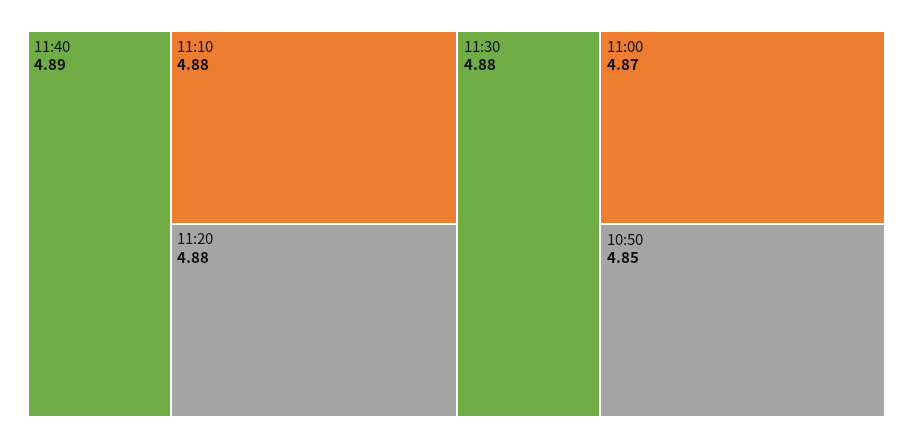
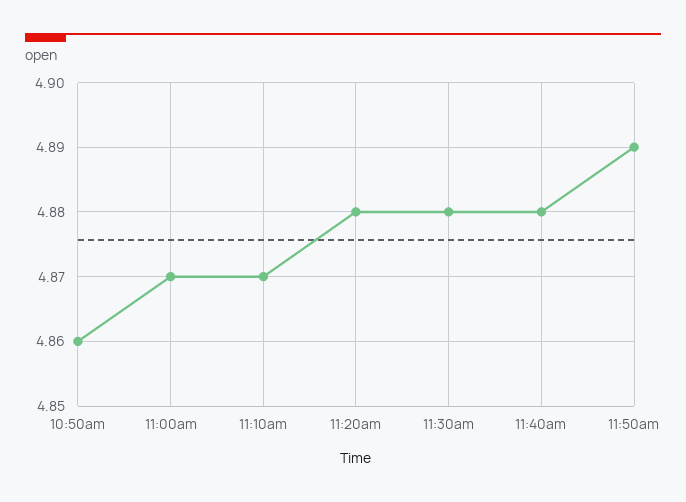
11:40: 4.89 -> 4.88
11:10: 4.88 -> 4.87
10:50: 4.85 -> 4.86
11:50am: none -> 4.89

